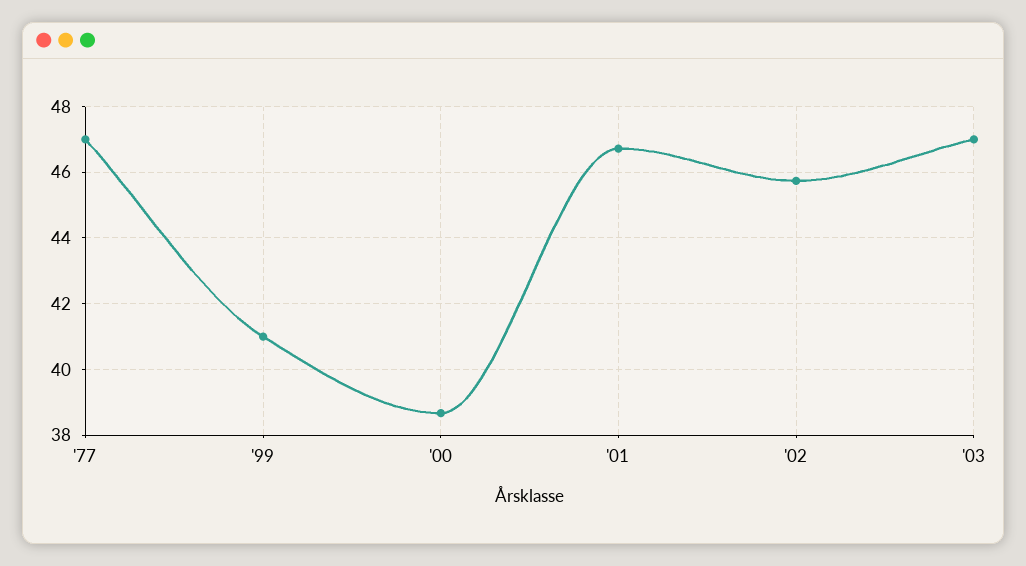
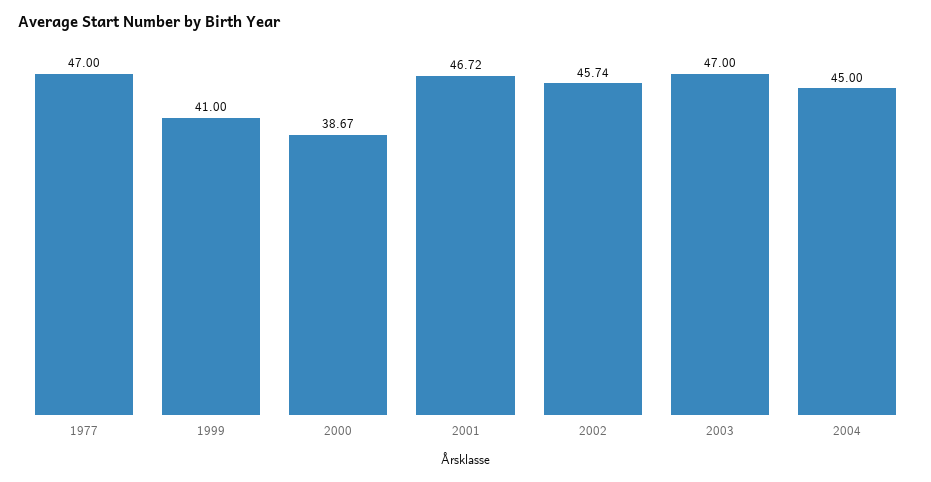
2004: none -> 45

